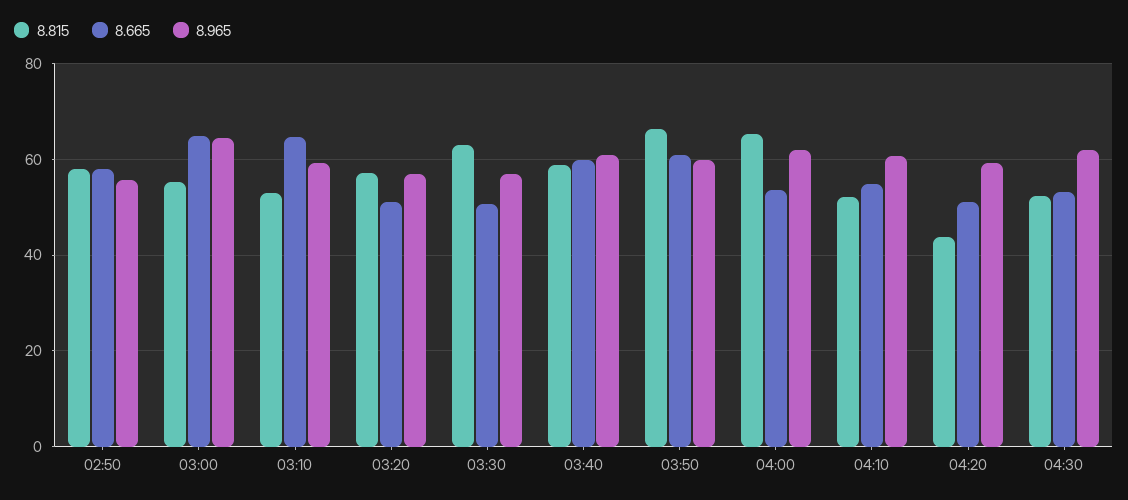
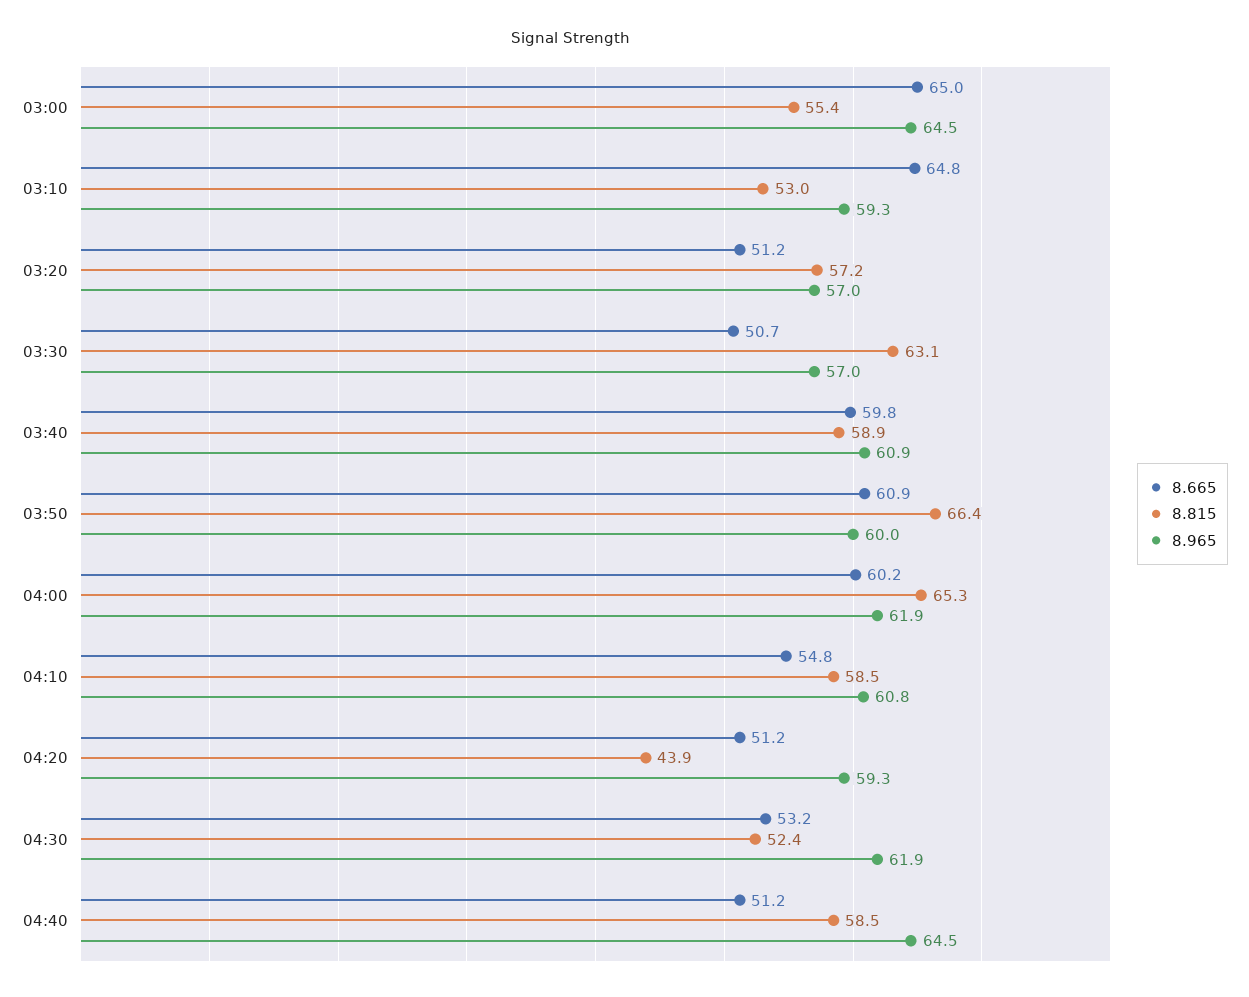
8.815, 02:50: 58 -> none
8.665, 02:50: 58 -> none
8.965, 02:50: 56 -> none
8.665, 04:00: 54 -> 60.2
8.815, 04:10: 52 -> 58.5
8.665, 04:40: none -> 51.2
8.815, 04:40: none -> 58.5
8.965, 04:40: none -> 64.5

